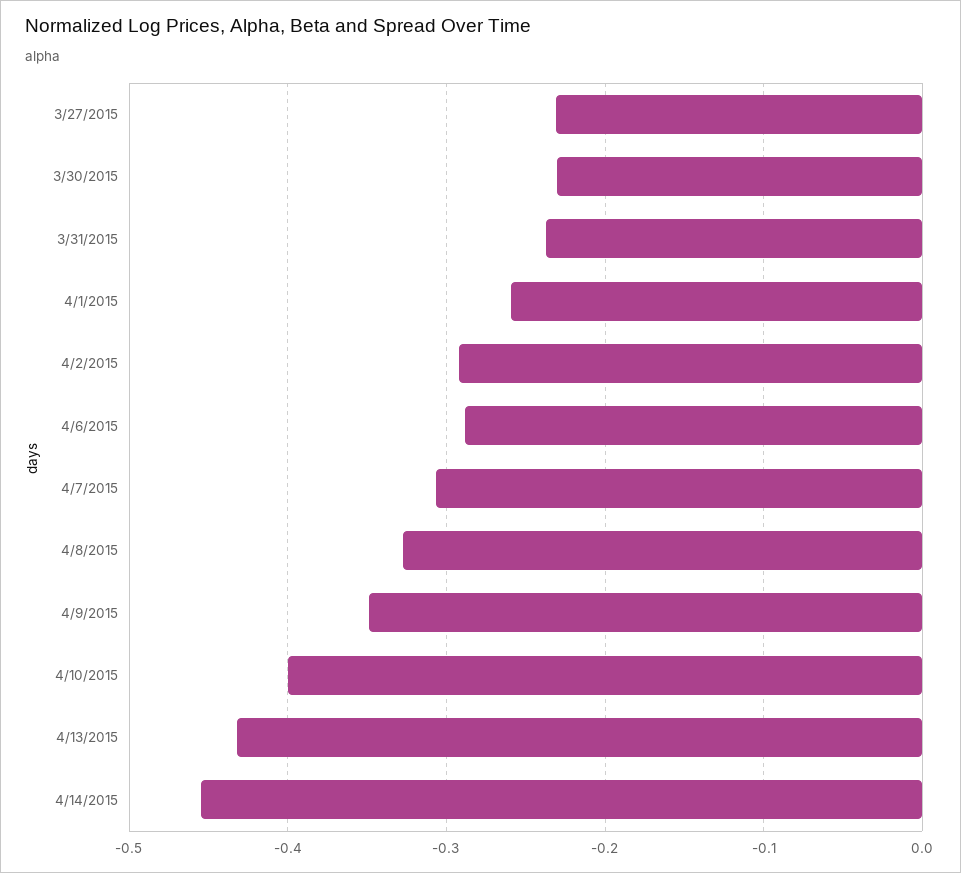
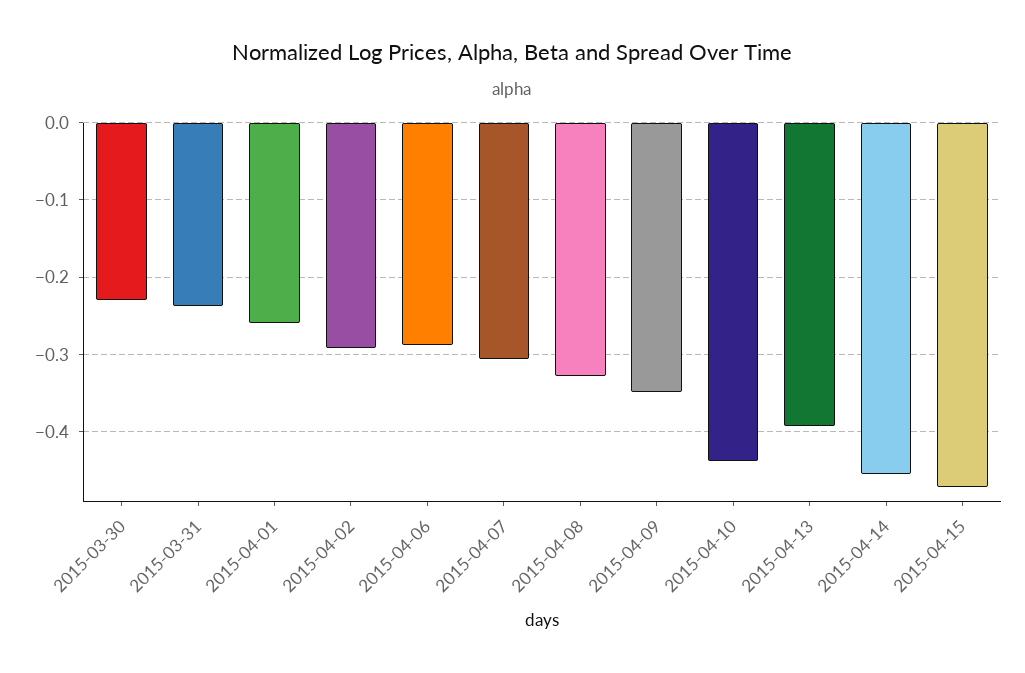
3/27/2015: -0.23 -> none
4/10/2015: -0.4 -> -0.44
4/13/2015: -0.43 -> -0.39
2015-04-15: none -> -0.47

